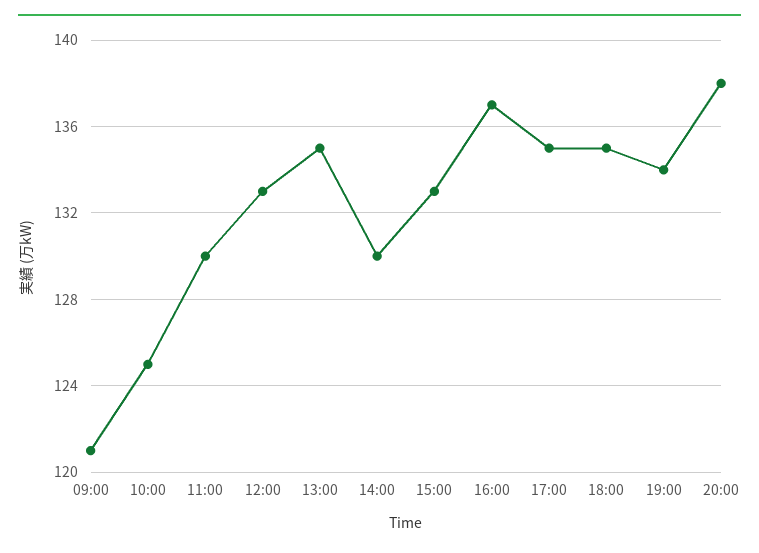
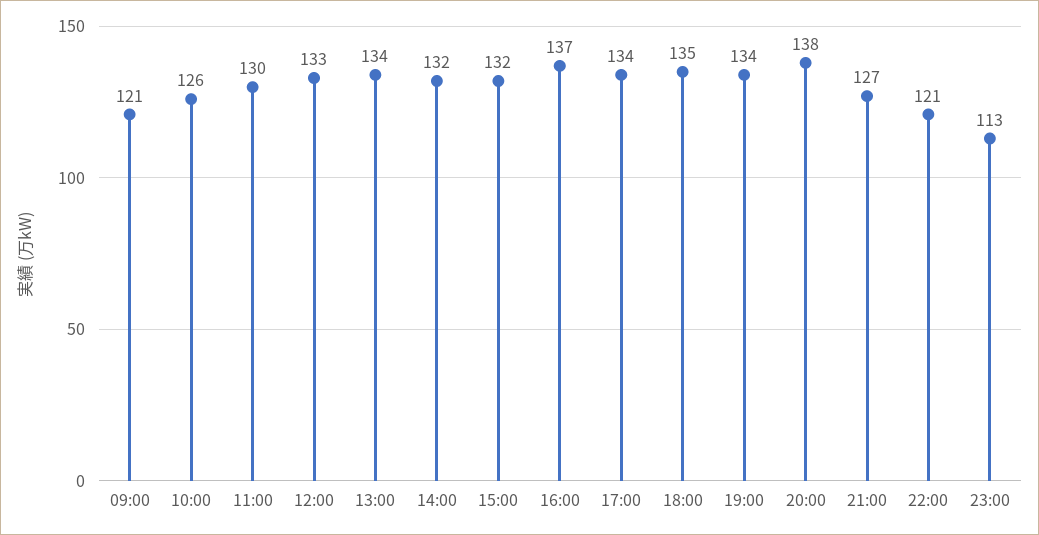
10:00: 125 -> 126
13:00: 135 -> 134
14:00: 130 -> 132
15:00: 133 -> 132
17:00: 135 -> 134
21:00: none -> 127
22:00: none -> 121
23:00: none -> 113

